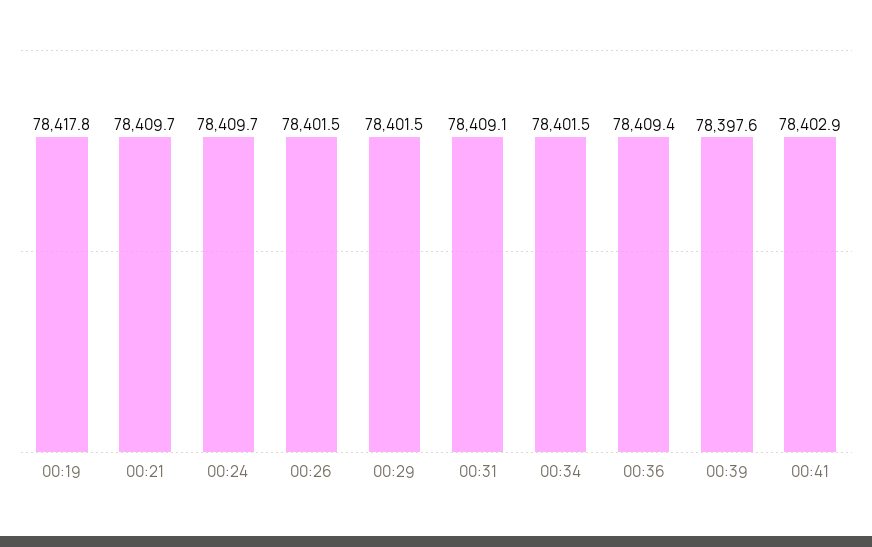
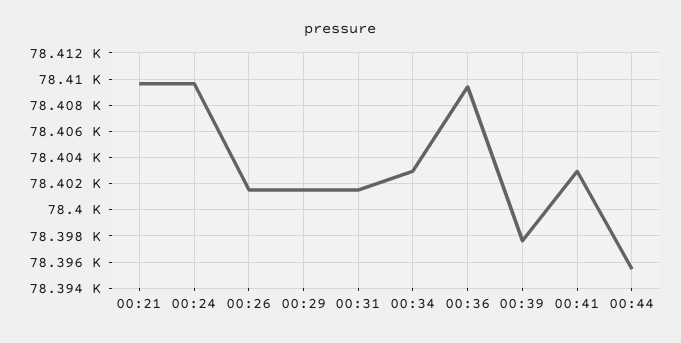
00:19: 78417.8 -> none
00:31: 78409.1 -> 78401.5
00:34: 78401.5 -> 78403
00:44: none -> 78395.5

